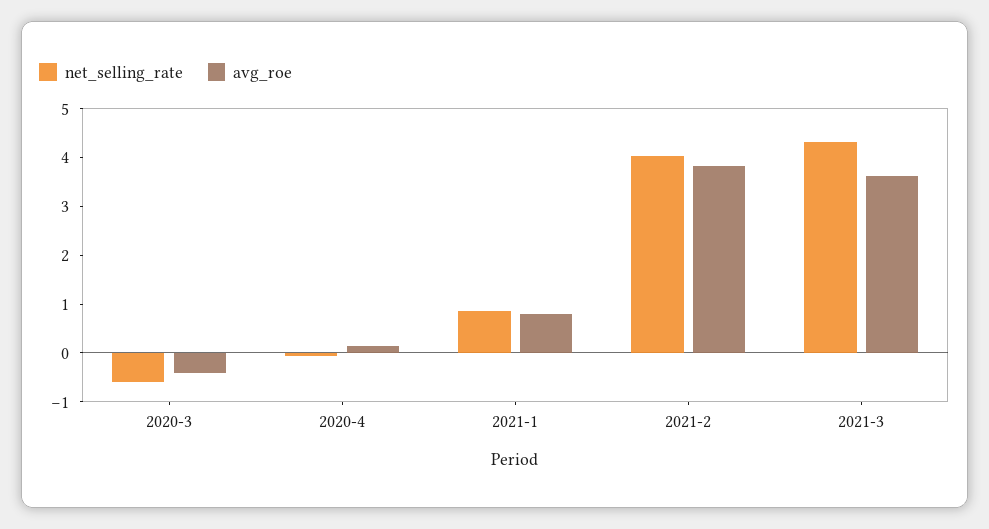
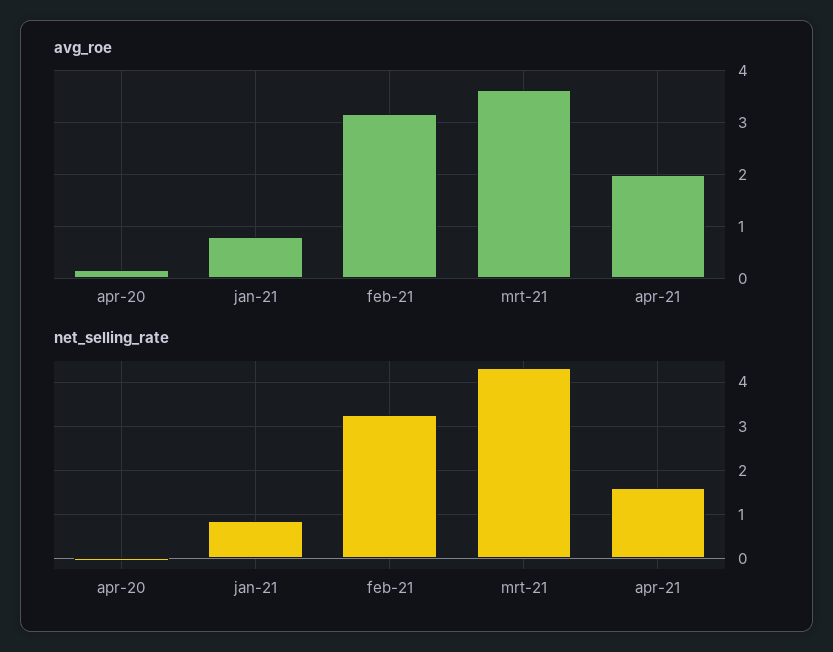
net_selling_rate, 2020-3: -0.6 -> none
avg_roe, 2020-3: -0.4 -> none
net_selling_rate, 2021-2: 4 -> 3.2
avg_roe, 2021-2: 3.8 -> 3.2
avg_roe, apr-21: none -> 2
net_selling_rate, apr-21: none -> 1.6

